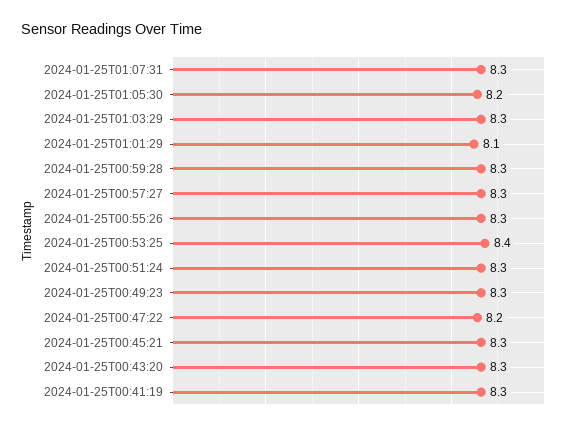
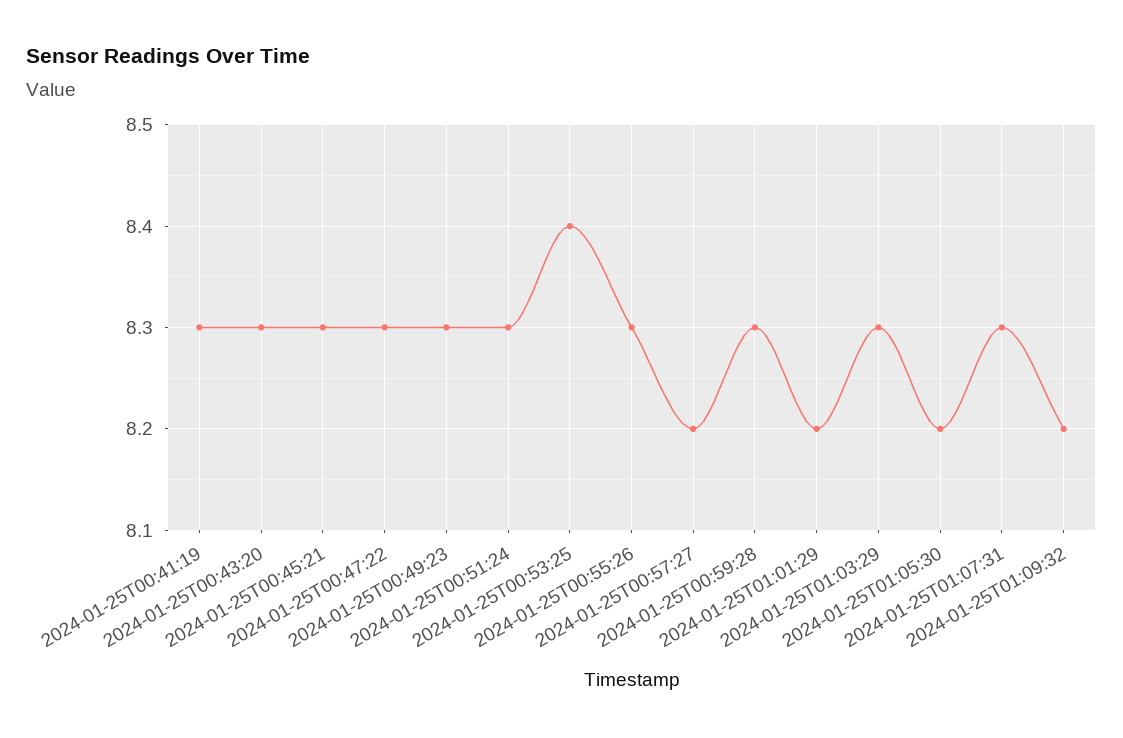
2024-01-25T01:01:29: 8.1 -> 8.2
2024-01-25T00:57:27: 8.3 -> 8.2
2024-01-25T00:47:22: 8.2 -> 8.3
2024-01-25T01:09:32: none -> 8.2

